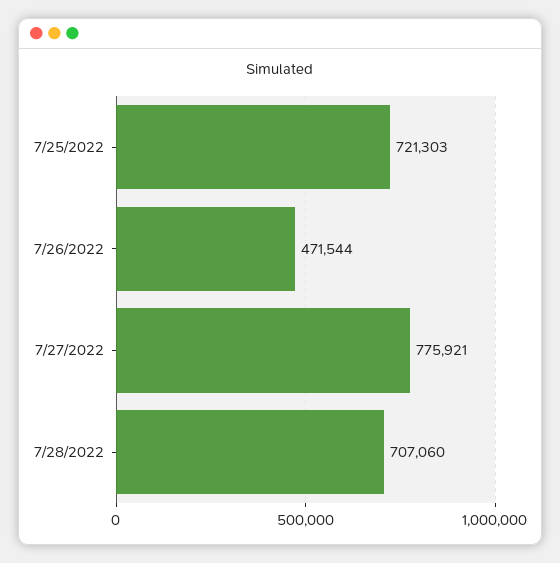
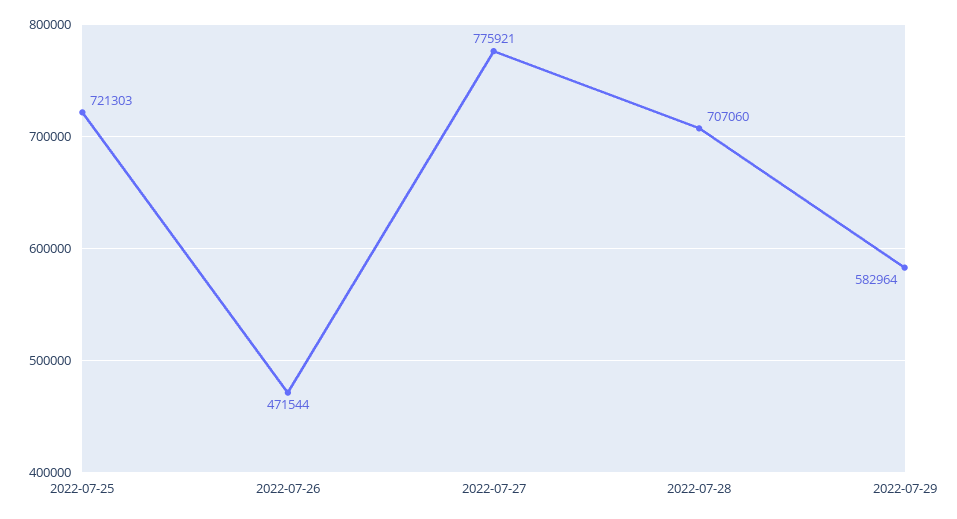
2022-07-29: none -> 582964

